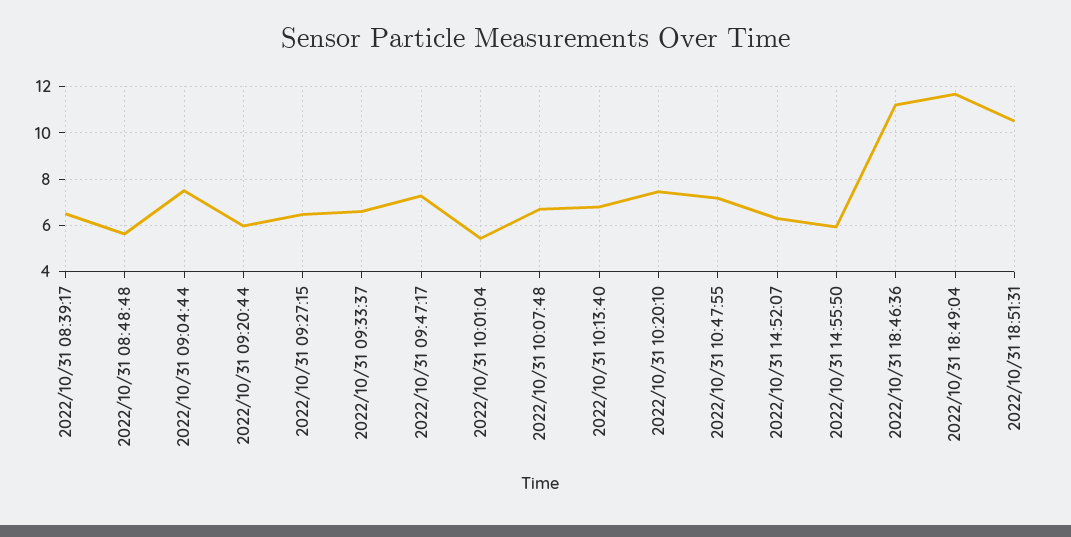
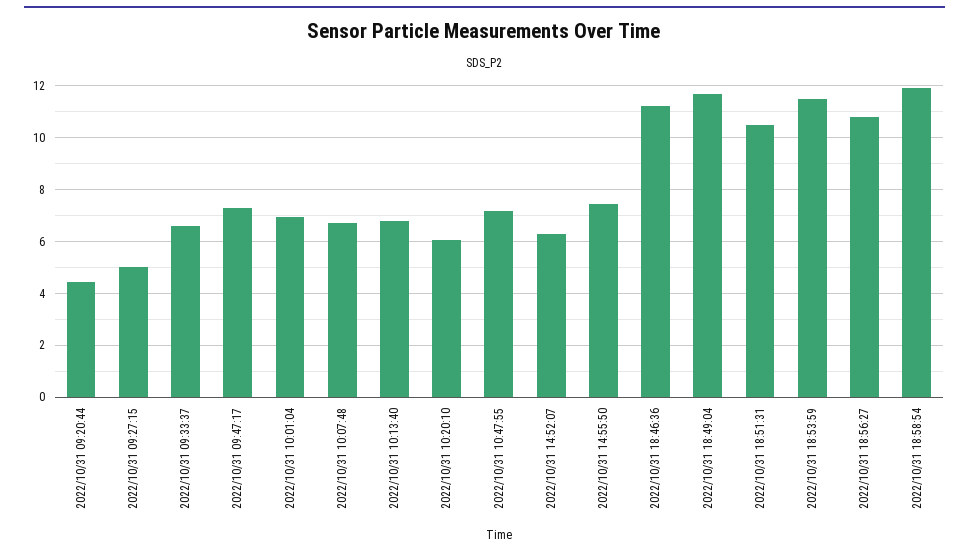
2022/10/31 08:39:17: 6.5 -> none
2022/10/31 08:48:48: 5.5 -> none
2022/10/31 09:04:44: 7.5 -> none
2022/10/31 09:20:44: 6 -> 4.5
2022/10/31 09:27:15: 6.5 -> 5
2022/10/31 10:01:04: 5.5 -> 7
2022/10/31 10:20:10: 7.5 -> 6
2022/10/31 14:55:50: 6 -> 7.5
2022/10/31 18:53:59: none -> 11.5
2022/10/31 18:56:27: none -> 10.75
2022/10/31 18:58:54: none -> 12

